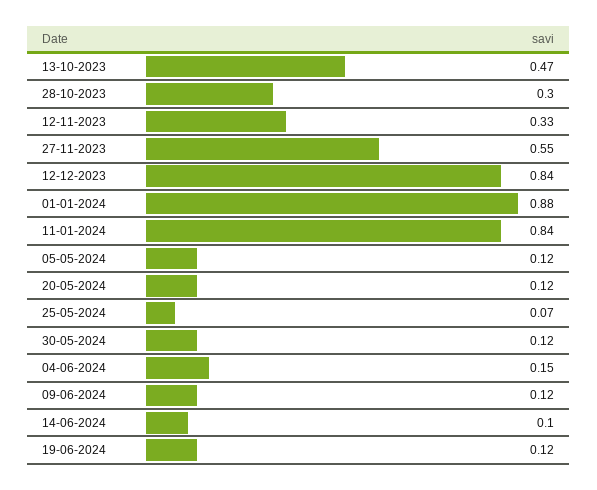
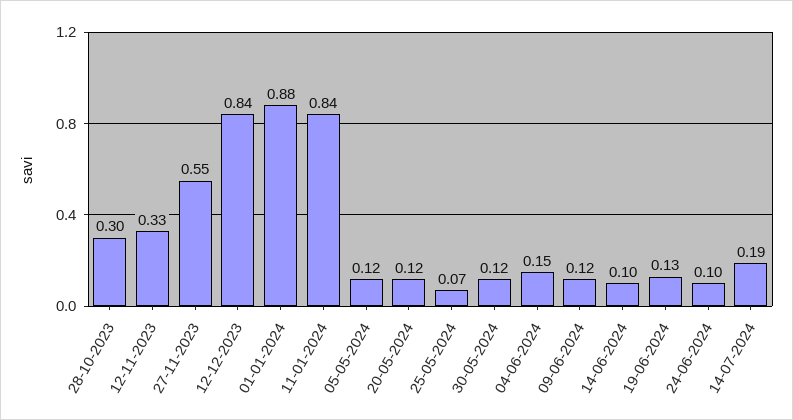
13-10-2023: 0.47 -> none
19-06-2024: 0.12 -> 0.13
24-06-2024: none -> 0.1
14-07-2024: none -> 0.19

